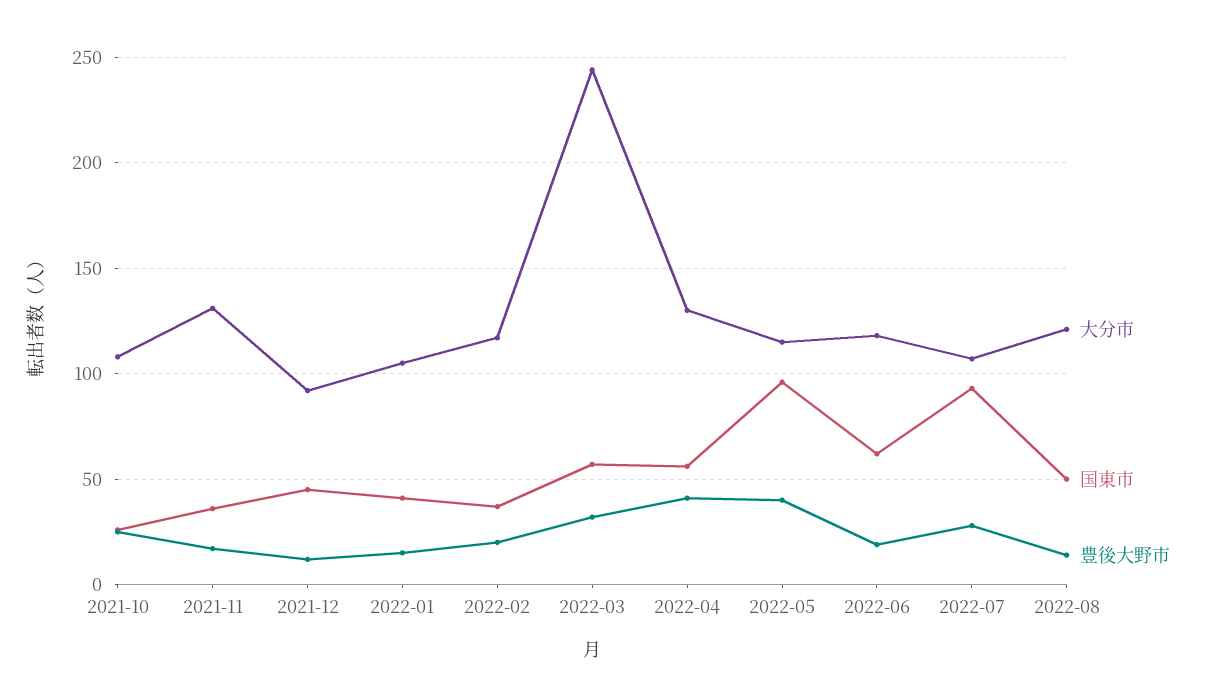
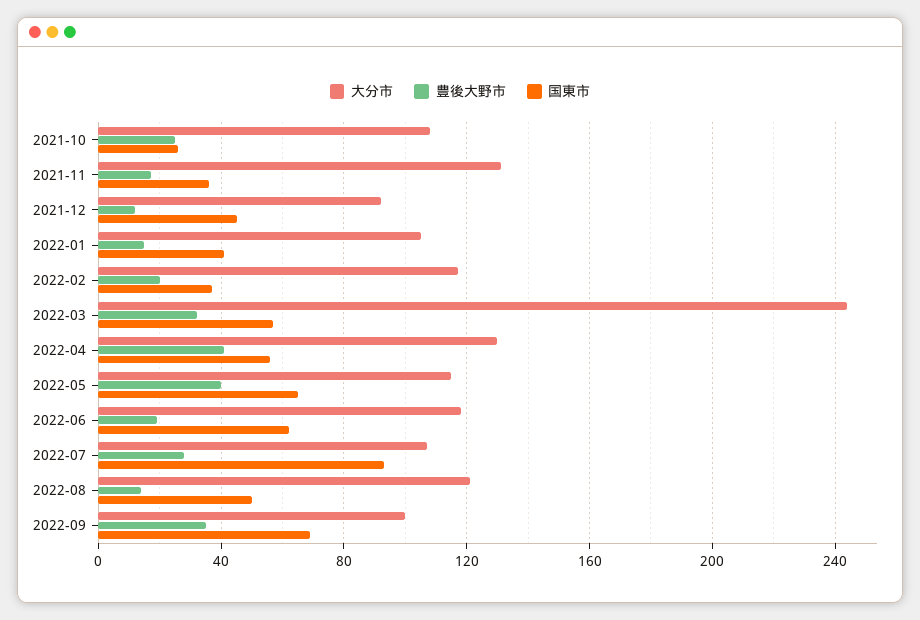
国東市, 2022-05: 95 -> 65
大分市, 2022-09: none -> 100
豊後大野市, 2022-09: none -> 35
国東市, 2022-09: none -> 70

